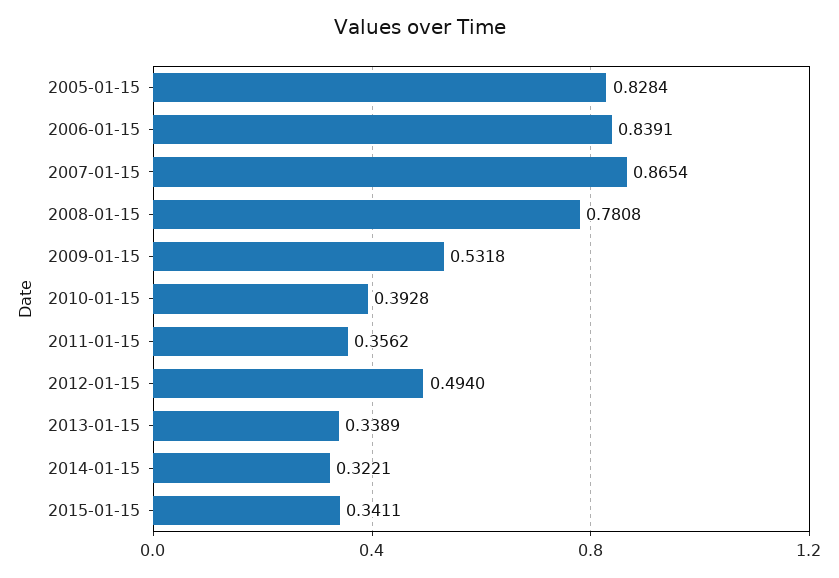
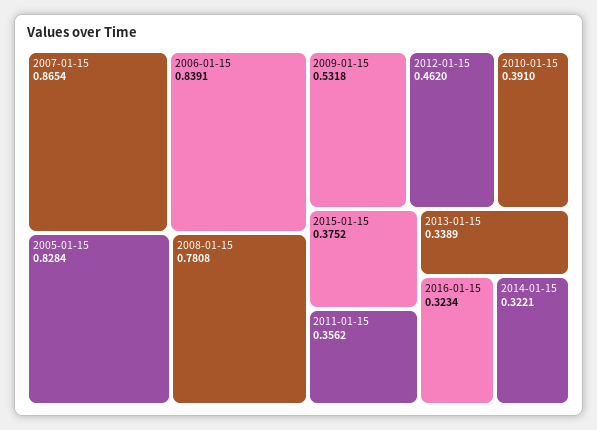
2010-01-15: 0.3928 -> 0.391
2012-01-15: 0.494 -> 0.462
2015-01-15: 0.3411 -> 0.3752
2016-01-15: none -> 0.3234

